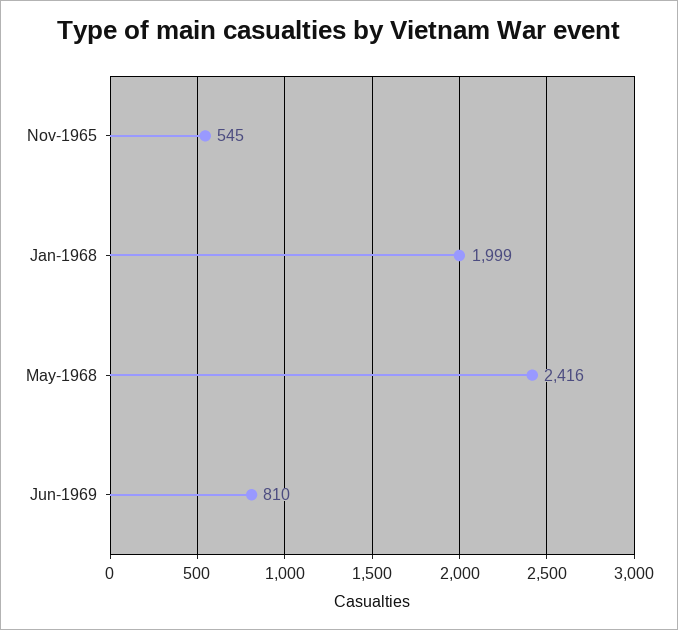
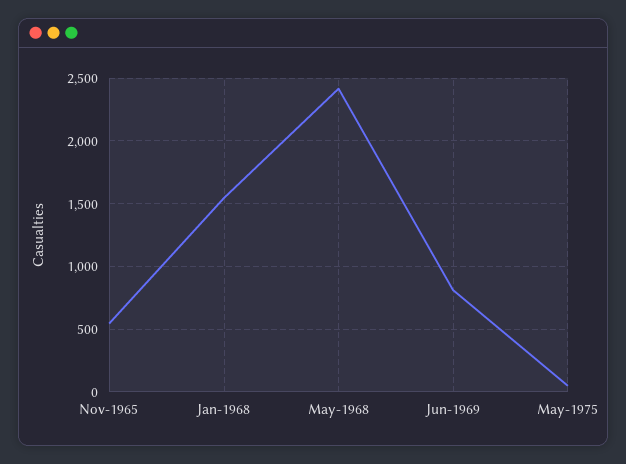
Jan-1968: 1999 -> 1550
May-1975: none -> 50

